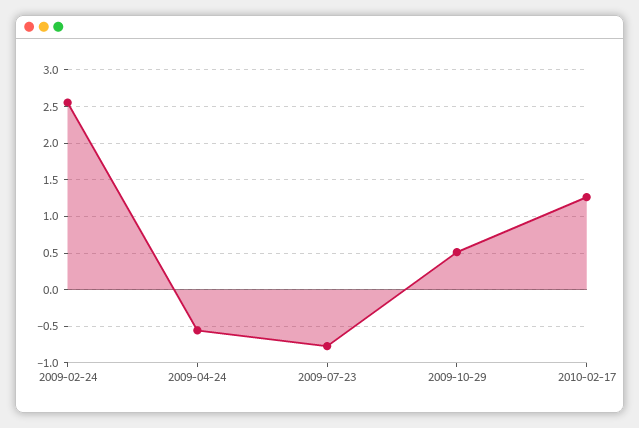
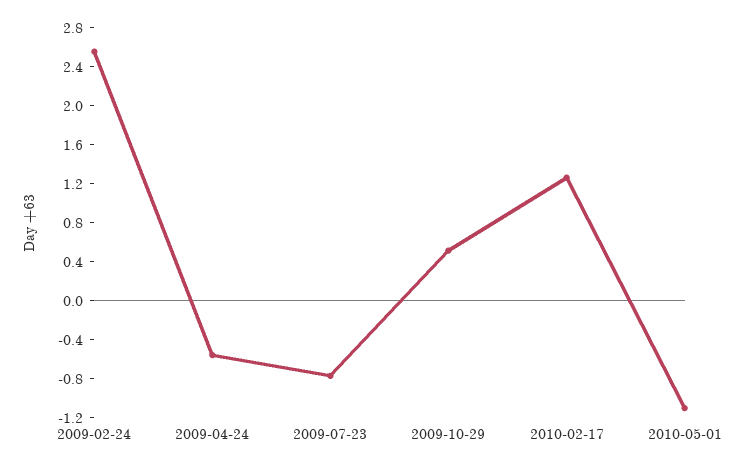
2010-05-01: none -> -1.1

